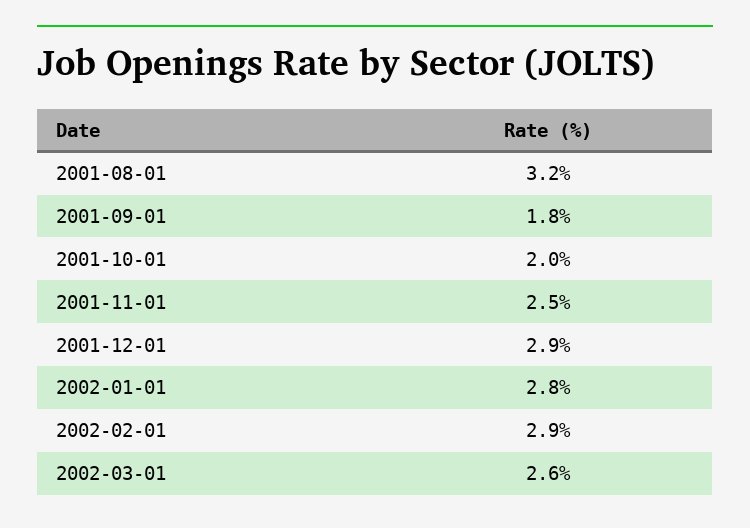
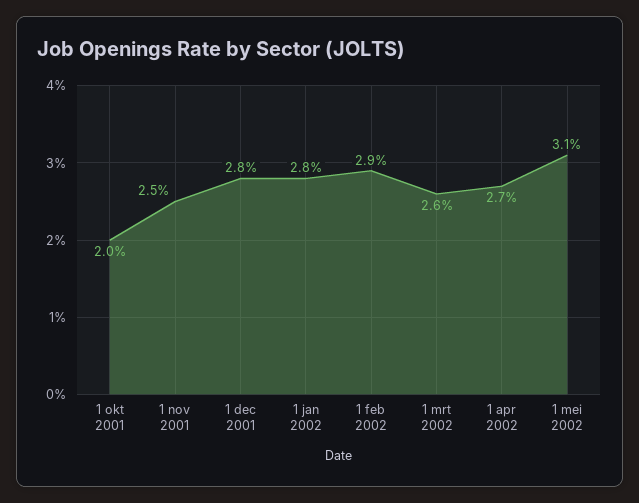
2001-08-01: 3.2 -> none
2001-09-01: 1.8 -> none
2001-12-01: 2.9 -> 2.8
1 apr 2002: none -> 2.7
1 mei 2002: none -> 3.1

